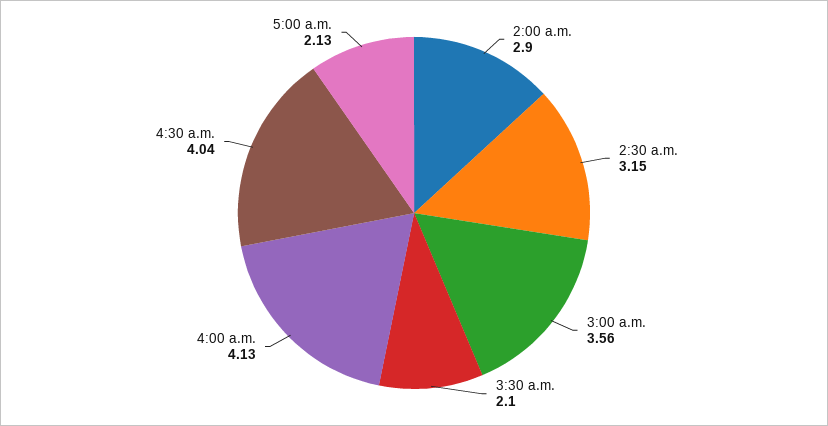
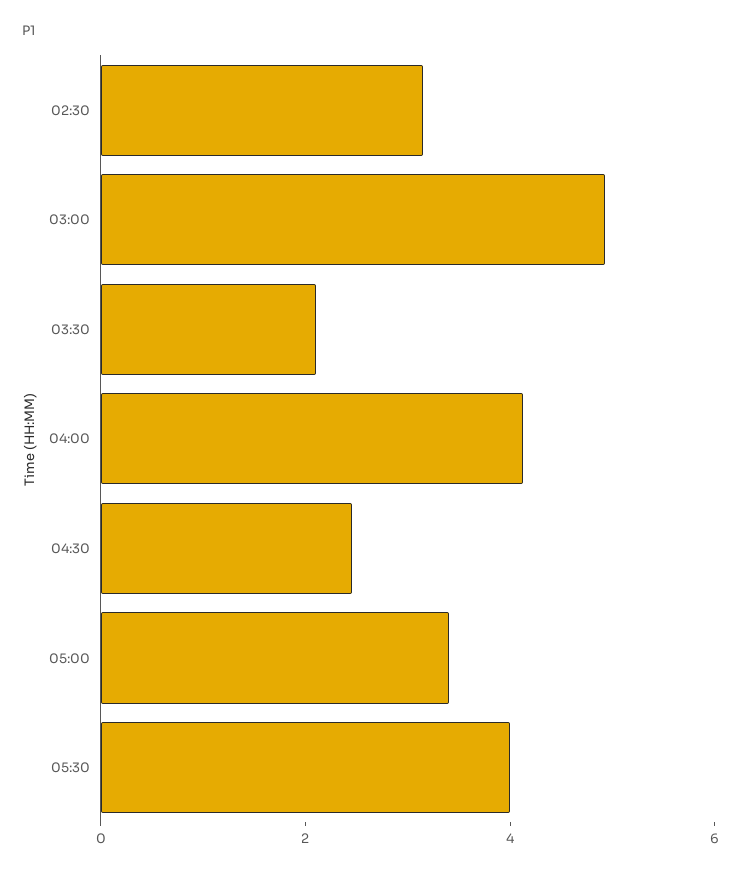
2:00 a.m.: 2.9 -> none
3:00 a.m.: 3.56 -> 5
4:30 a.m.: 4.04 -> 2.5
5:00 a.m.: 2.13 -> 3.5
05:30: none -> 4

